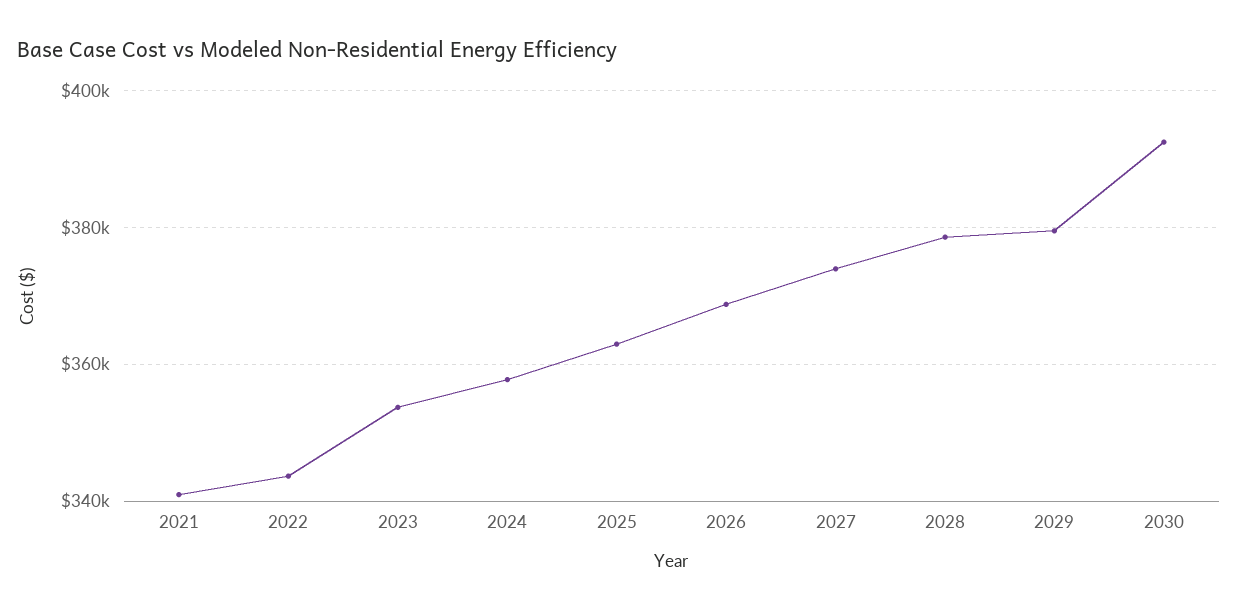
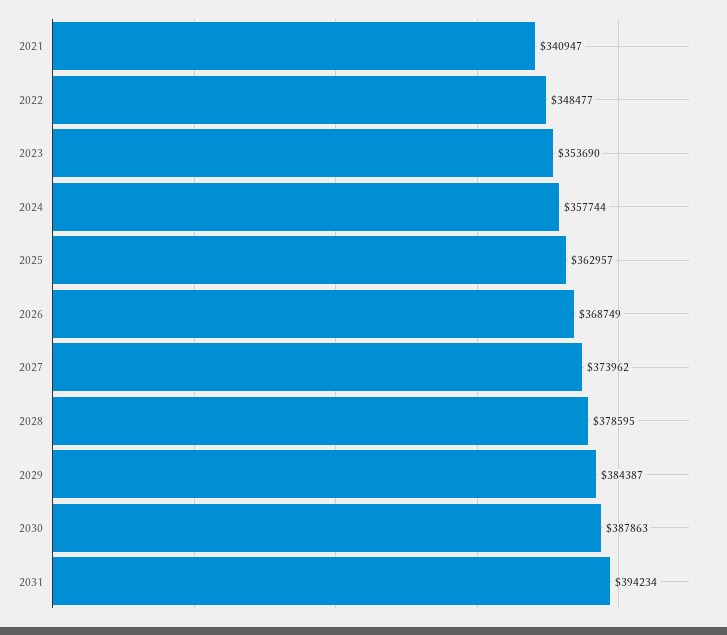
2022: 344000 -> 348477
2029: 380000 -> 384387
2030: 392000 -> 387863
2031: none -> 394234

